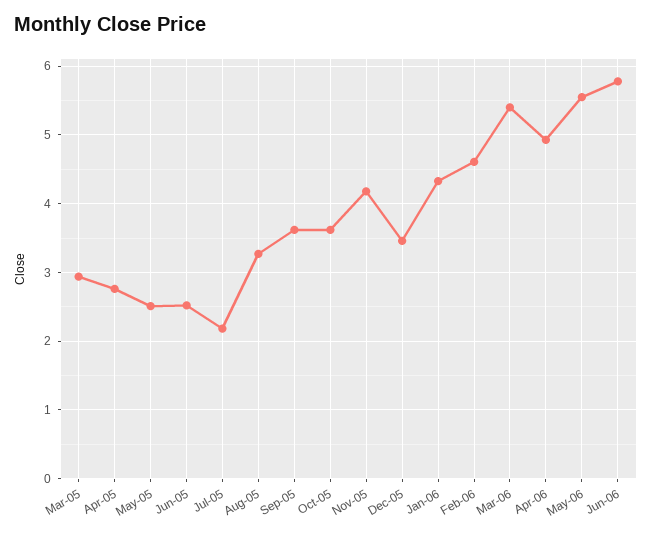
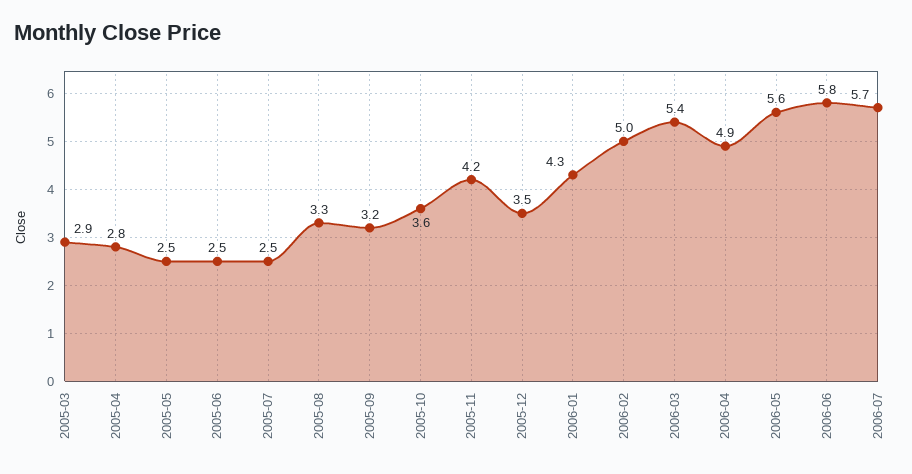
Jul-05: 2.2 -> 2.5
Sep-05: 3.6 -> 3.2
Feb-06: 4.6 -> 5
2006-07: none -> 5.7

